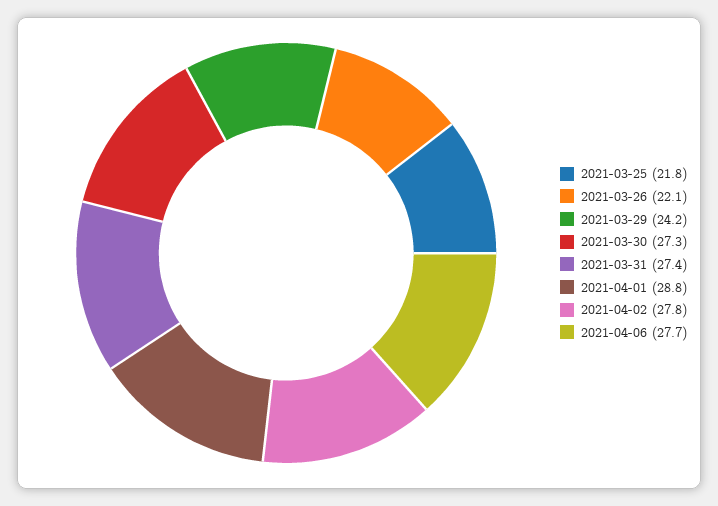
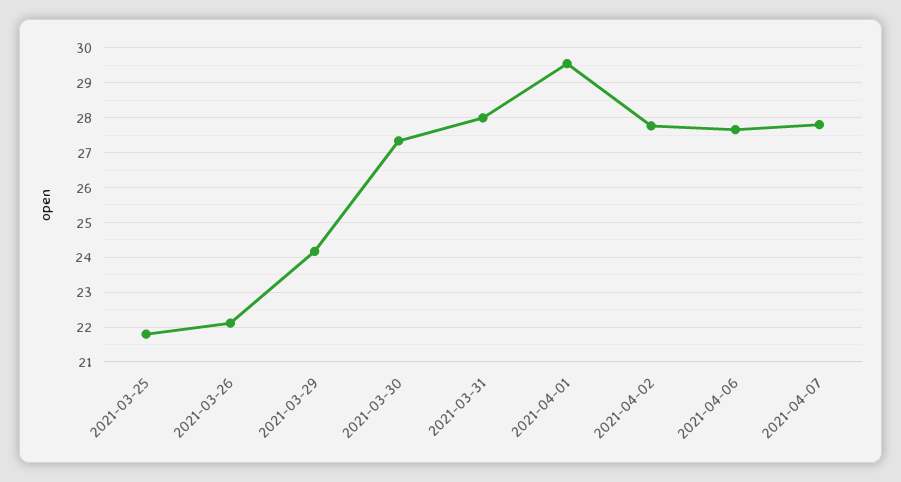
2021-03-31: 27.4 -> 28
2021-04-01: 28.8 -> 29.6
2021-04-07: none -> 27.8

